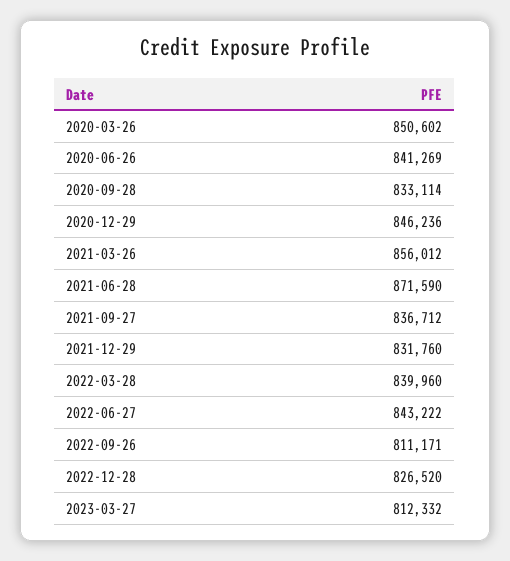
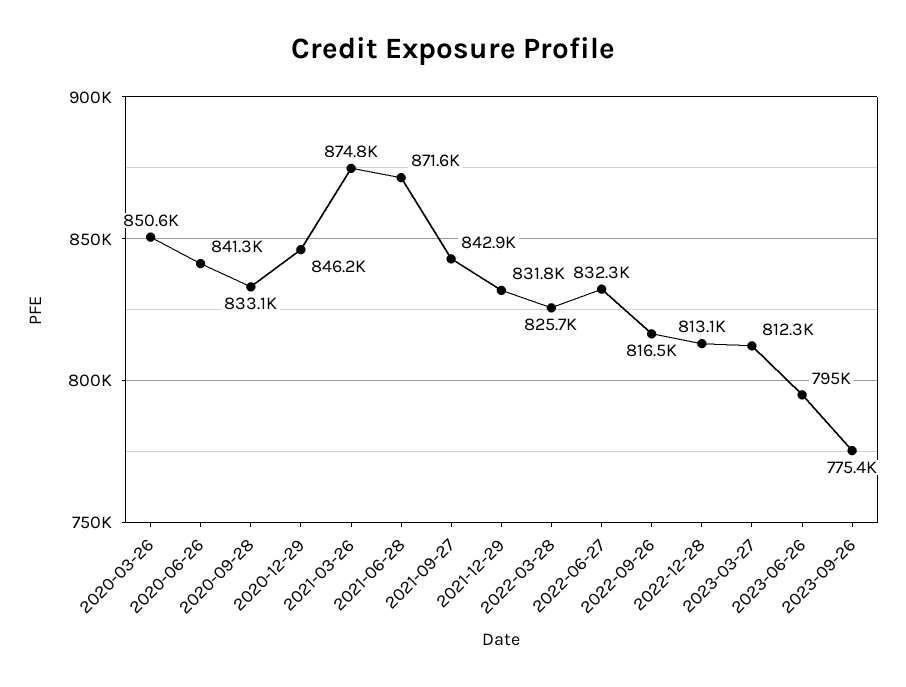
2021-03-26: 856012 -> 874800
2021-09-27: 836712 -> 842900
2022-03-28: 839960 -> 825700
2022-06-27: 843222 -> 832300
2022-09-26: 811171 -> 816500
2022-12-28: 826520 -> 813100
2023-06-26: none -> 795000
2023-09-26: none -> 775400

